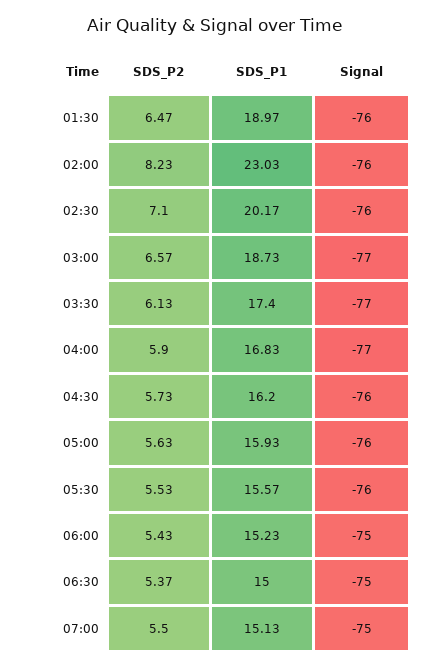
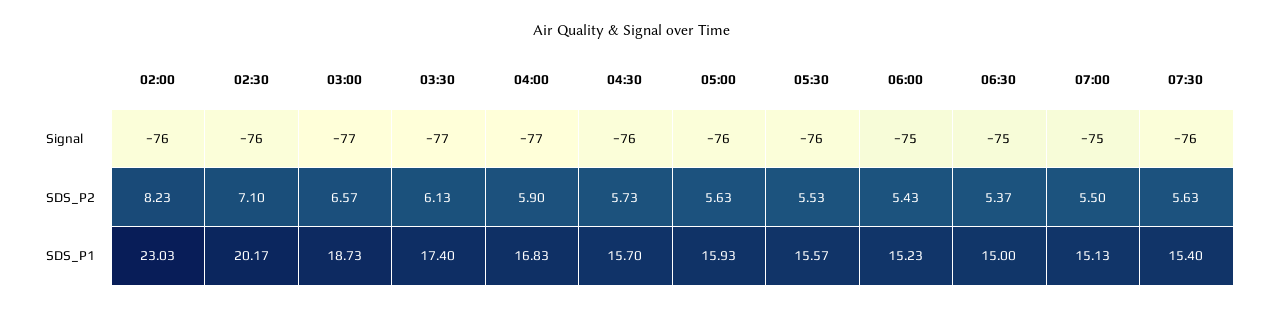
SDS_P2, 01:30: 6.47 -> none
SDS_P1, 01:30: 18.97 -> none
Signal, 01:30: -76 -> none
SDS_P1, 04:30: 16.2 -> 15.7
Signal, 07:30: none -> -76
SDS_P2, 07:30: none -> 5.63
SDS_P1, 07:30: none -> 15.4

